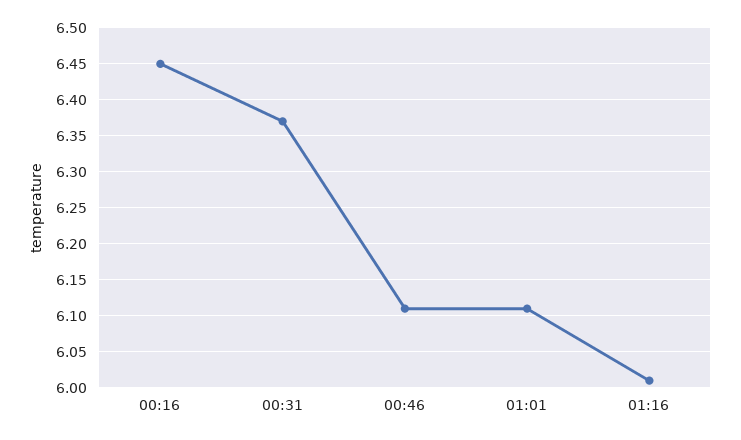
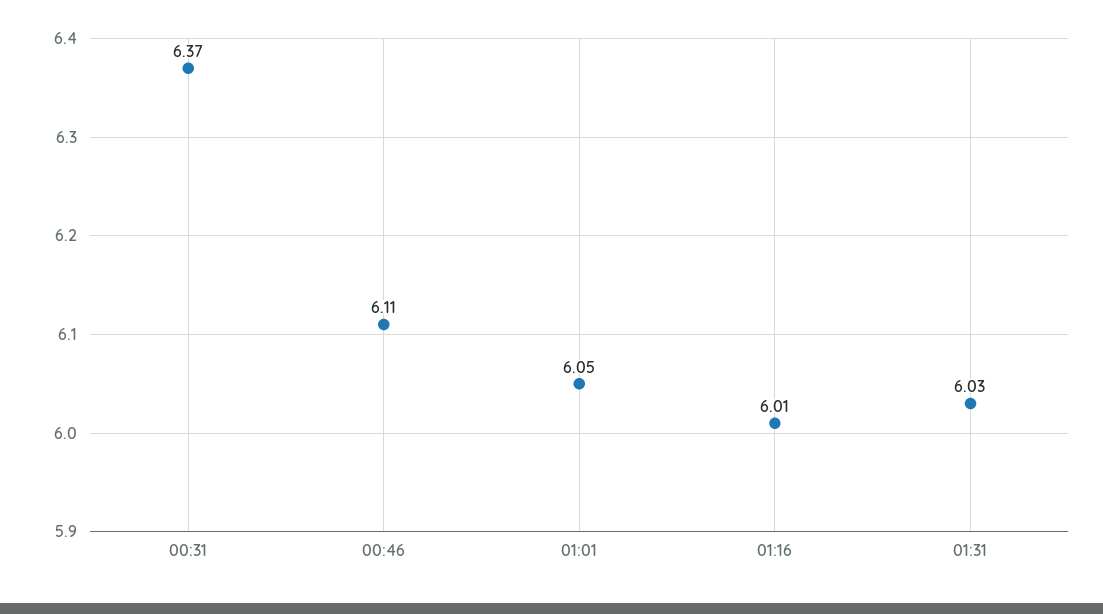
00:16: 6.45 -> none
01:01: 6.11 -> 6.05
01:31: none -> 6.03

